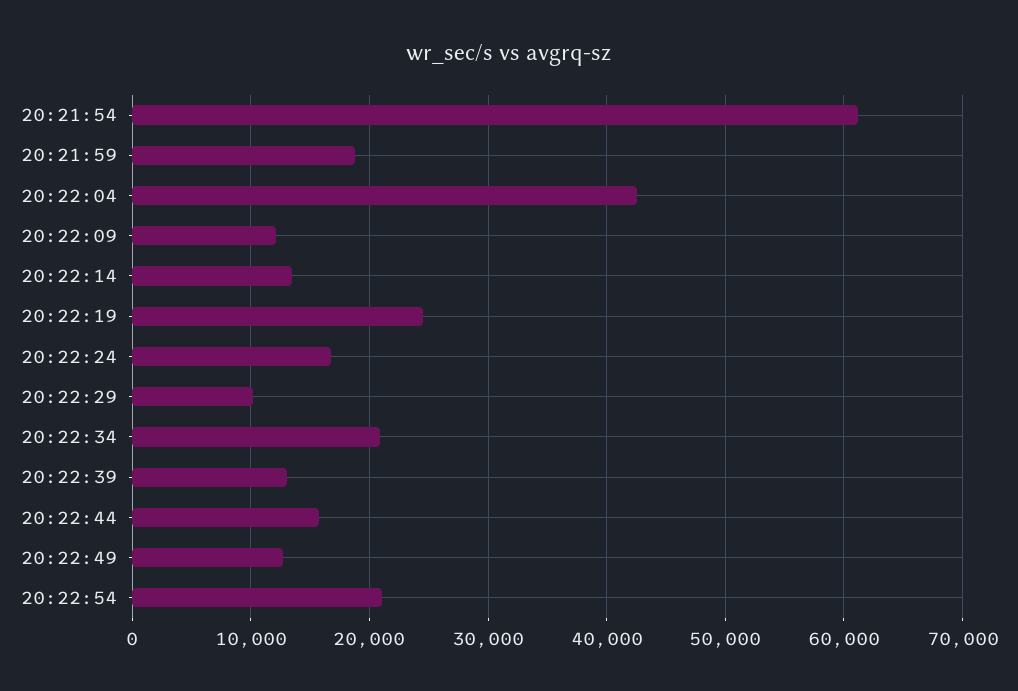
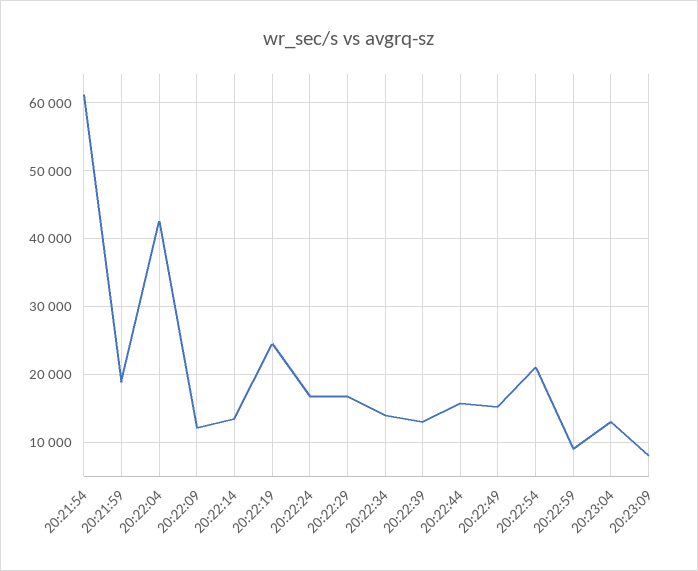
20:22:29: 10000 -> 17000
20:22:34: 21000 -> 14000
20:22:49: 13000 -> 15000
20:22:59: none -> 9000
20:23:04: none -> 13000
20:23:09: none -> 8000

